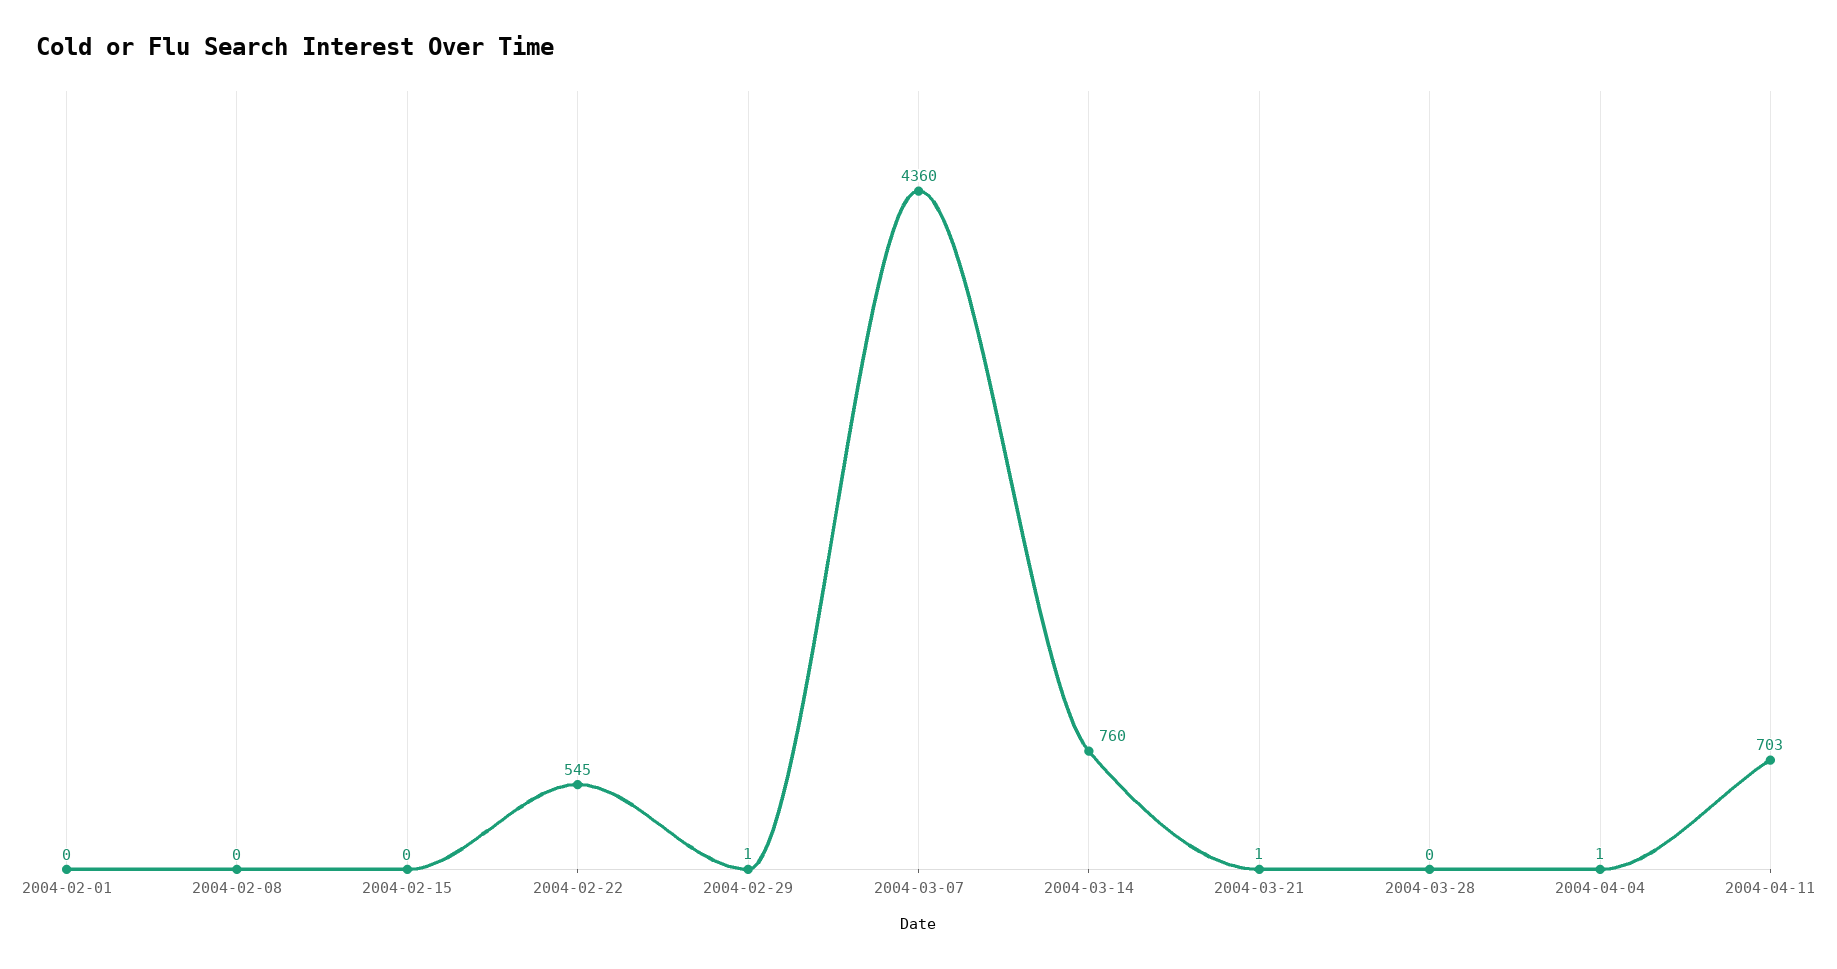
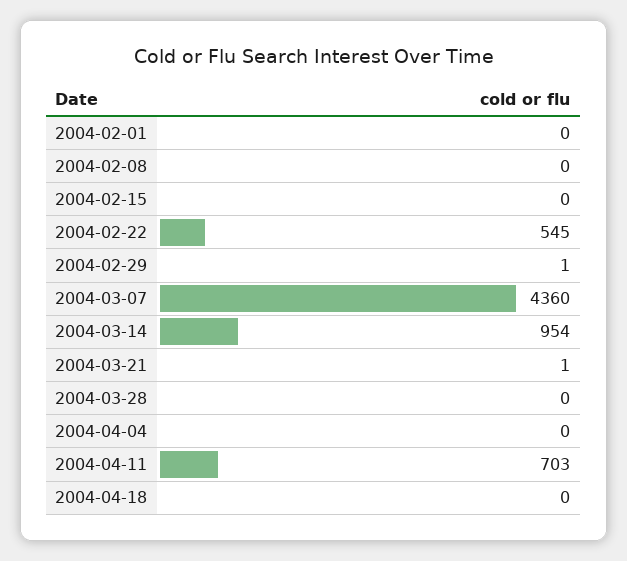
2004-03-14: 760 -> 954
2004-04-04: 1 -> 0
2004-04-18: none -> 0

